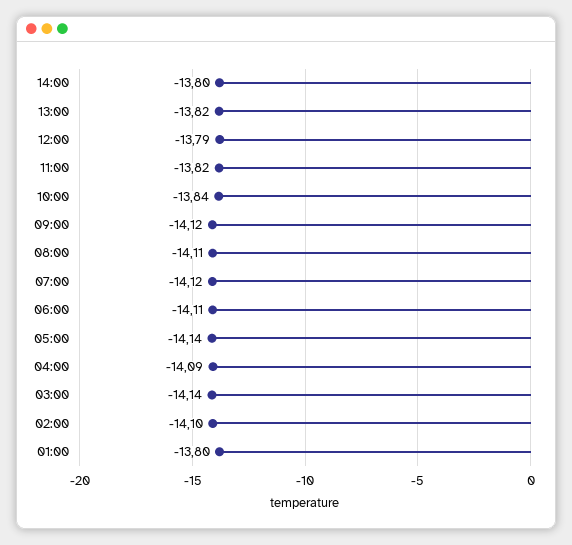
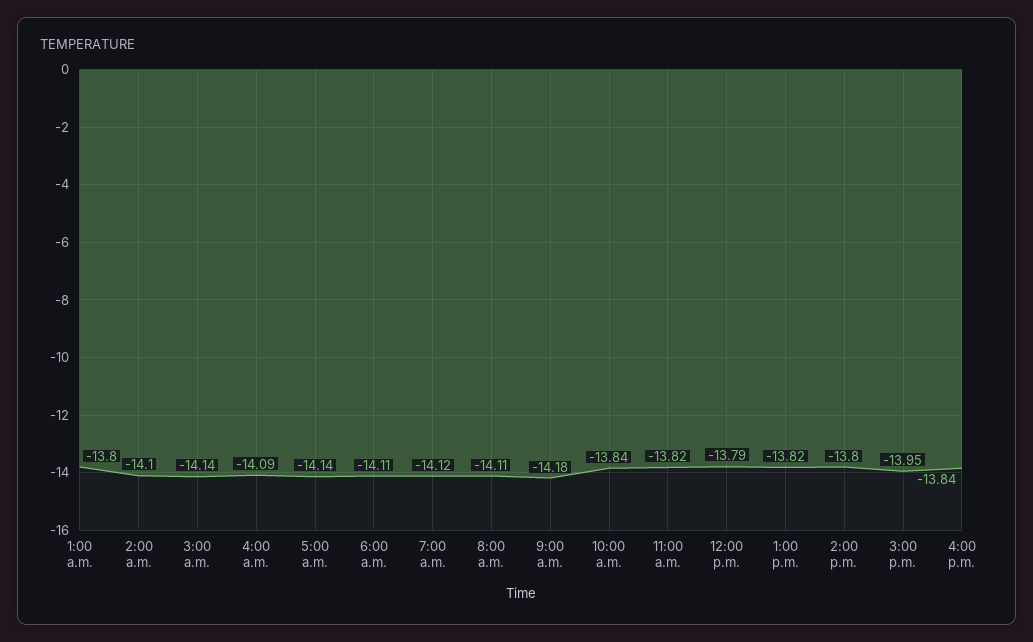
09:00: -14.12 -> -14.18
3:00 p.m.: none -> -13.95
4:00 p.m.: none -> -13.84

